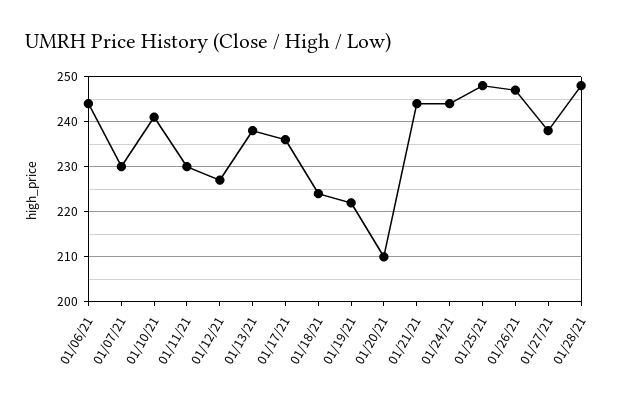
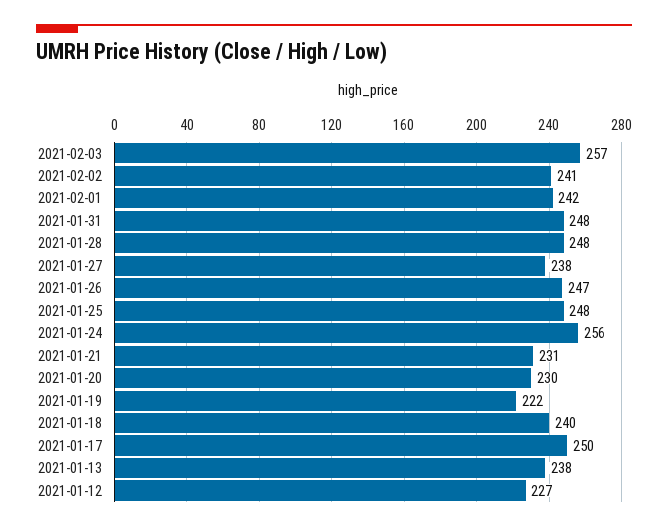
01/06/21: 245 -> none
01/07/21: 230 -> none
01/10/21: 240 -> none
01/11/21: 230 -> none
01/17/21: 235 -> 250
01/18/21: 225 -> 240
01/20/21: 210 -> 230
01/21/21: 245 -> 231
01/24/21: 245 -> 256
2021-02-03: none -> 257
2021-02-02: none -> 241
2021-02-01: none -> 242
2021-01-31: none -> 248

